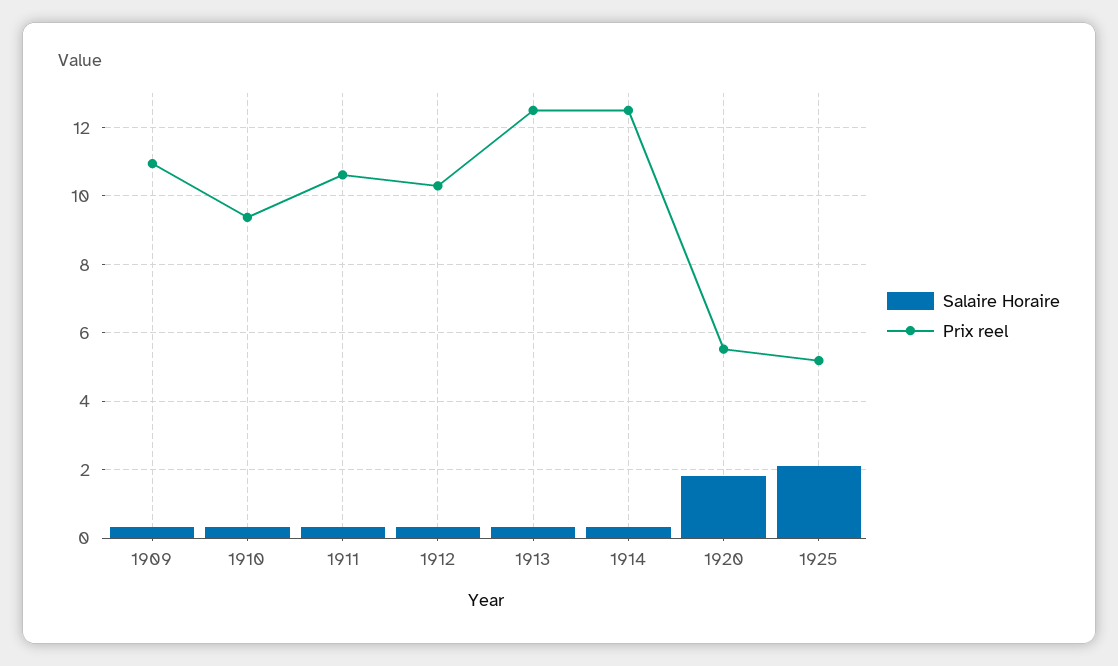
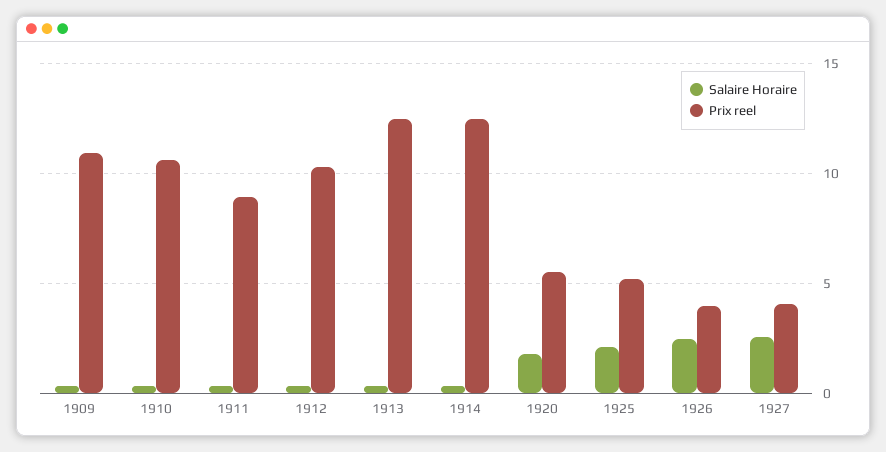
Prix reel, 1910: 9.4 -> 10.5
Prix reel, 1911: 10.6 -> 9
Salaire Horaire, 1926: none -> 2.5
Prix reel, 1926: none -> 4
Salaire Horaire, 1927: none -> 2.5
Prix reel, 1927: none -> 4

